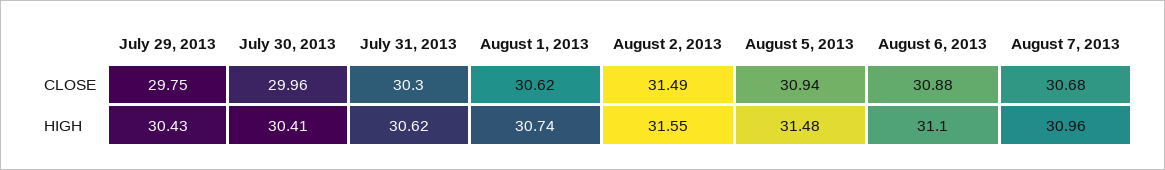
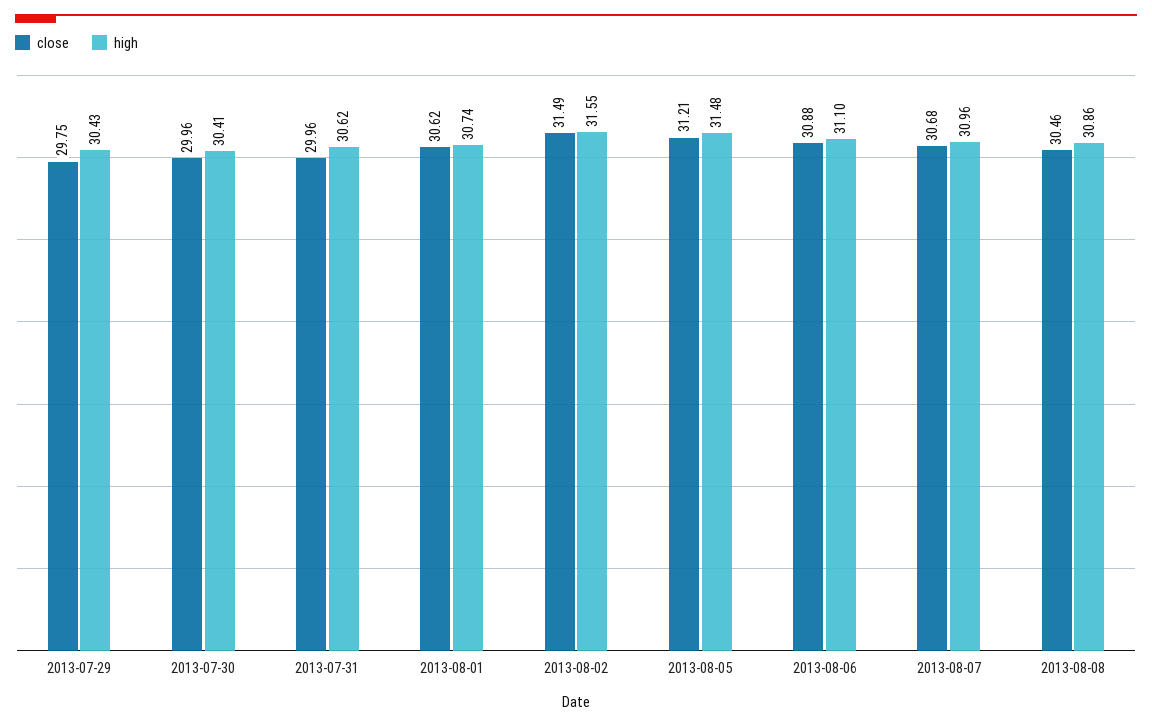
CLOSE, July 31, 2013: 30.3 -> 29.96
CLOSE, August 5, 2013: 30.94 -> 31.21
CLOSE, 2013-08-08: none -> 30.46
HIGH, 2013-08-08: none -> 30.86

